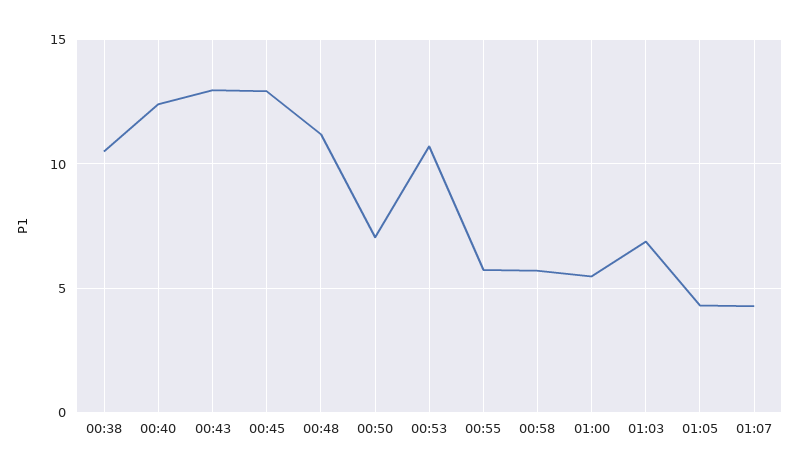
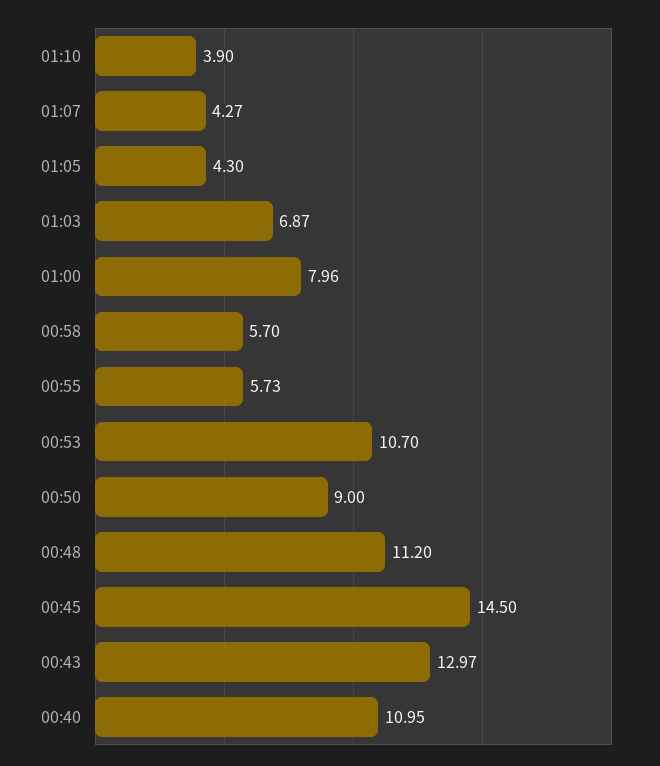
00:38: 10.5 -> none
00:40: 12.5 -> 10.95
00:45: 13 -> 14.5
00:50: 7 -> 9
01:00: 5.5 -> 7.96
01:10: none -> 3.9

